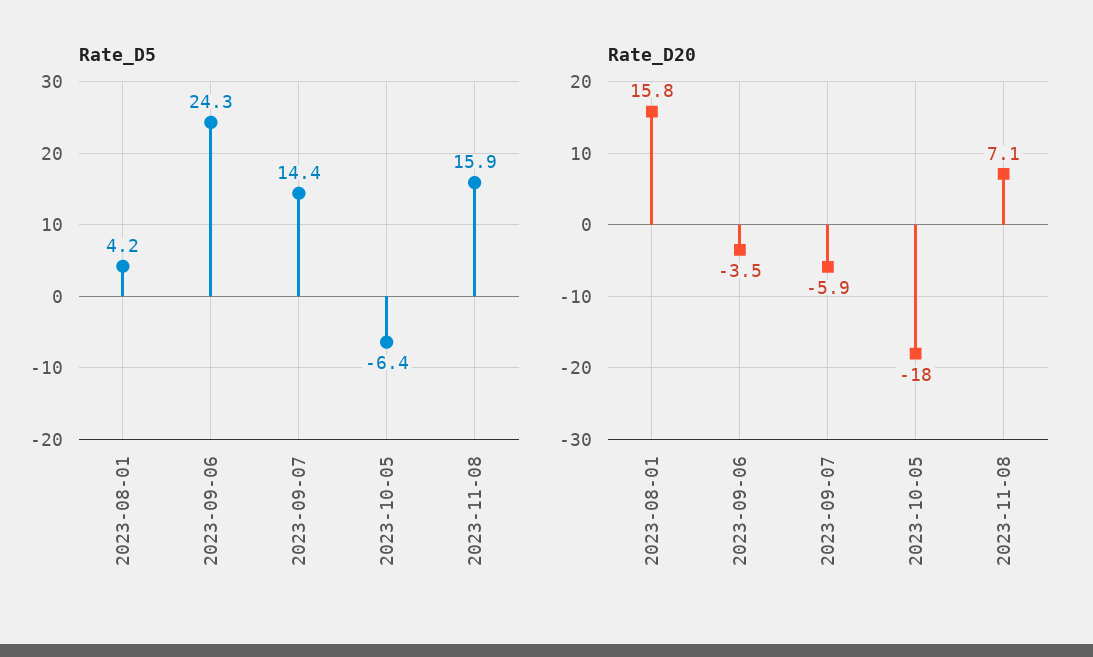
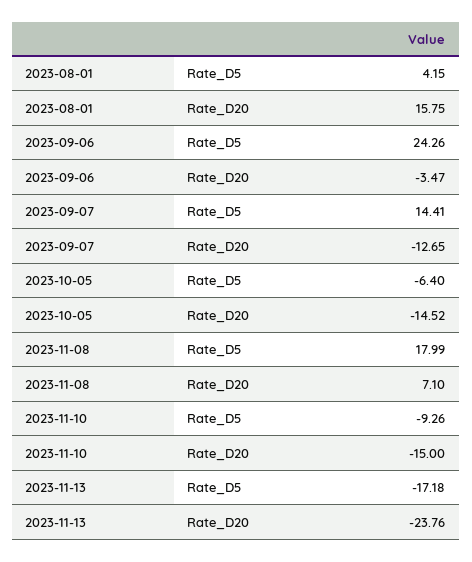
Rate_D5, 2023-11-08: 15.9 -> 17.99
Rate_D20, 2023-09-07: -5.9 -> -12.65
Rate_D20, 2023-10-05: -18 -> -14.52
Rate_D5, 2023-11-10: none -> -9.26
Rate_D20, 2023-11-10: none -> -15
Rate_D5, 2023-11-13: none -> -17.18
Rate_D20, 2023-11-13: none -> -23.76

